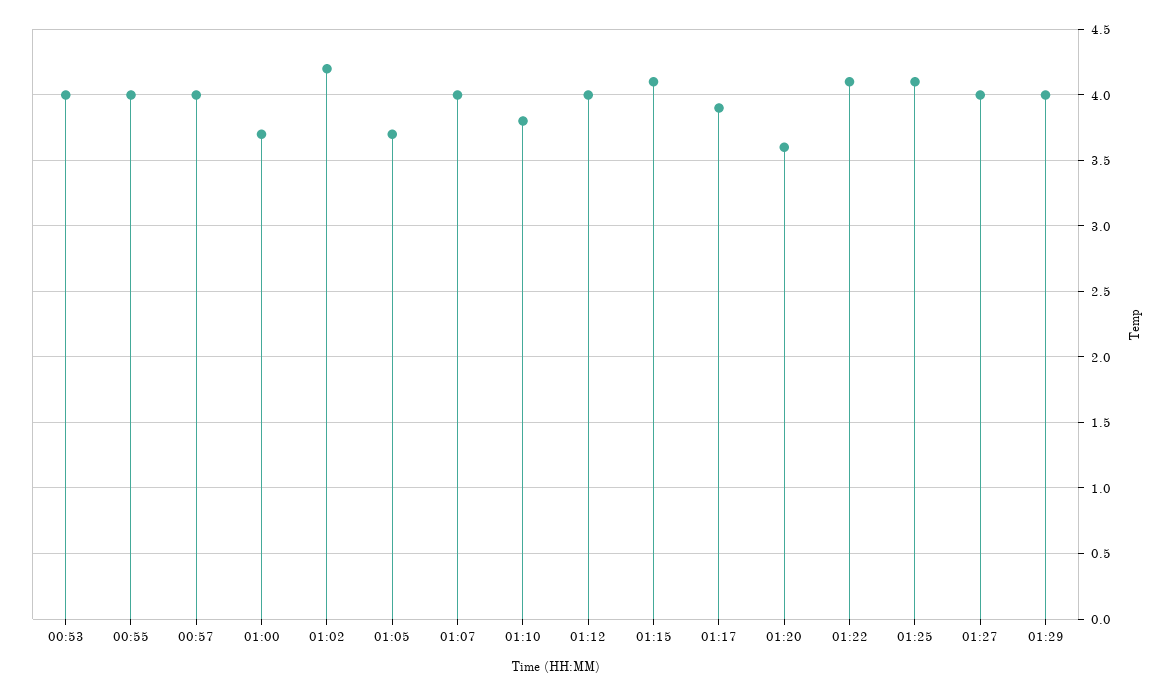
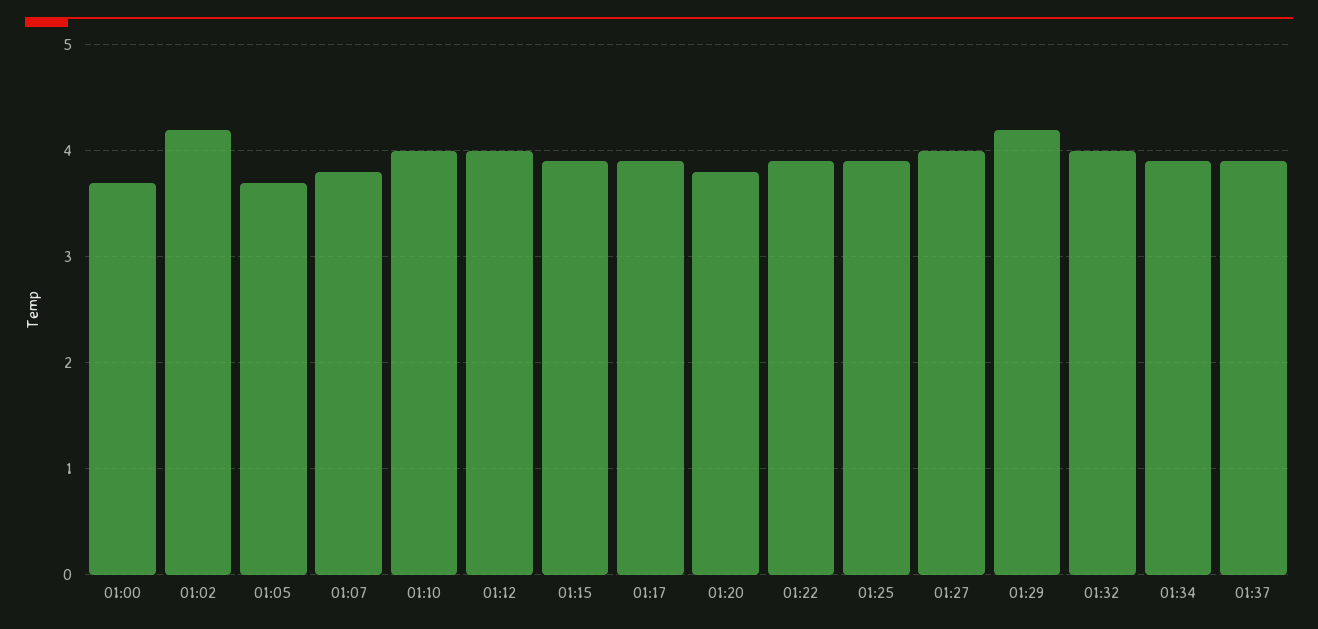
00:53: 4 -> none
00:55: 4 -> none
00:57: 4 -> none
01:07: 4 -> 3.8
01:10: 3.8 -> 4
01:15: 4.1 -> 3.9
01:20: 3.6 -> 3.8
01:22: 4.1 -> 3.9
01:25: 4.1 -> 3.9
01:29: 4 -> 4.2
01:32: none -> 4
01:34: none -> 3.9
01:37: none -> 3.9

